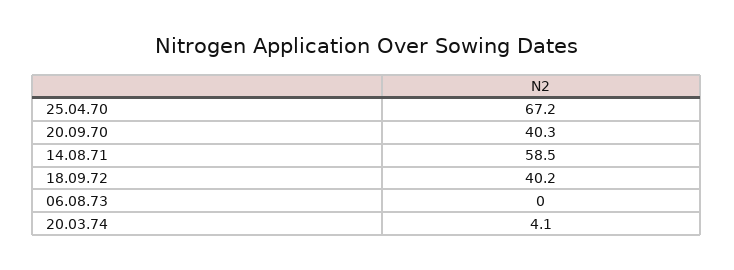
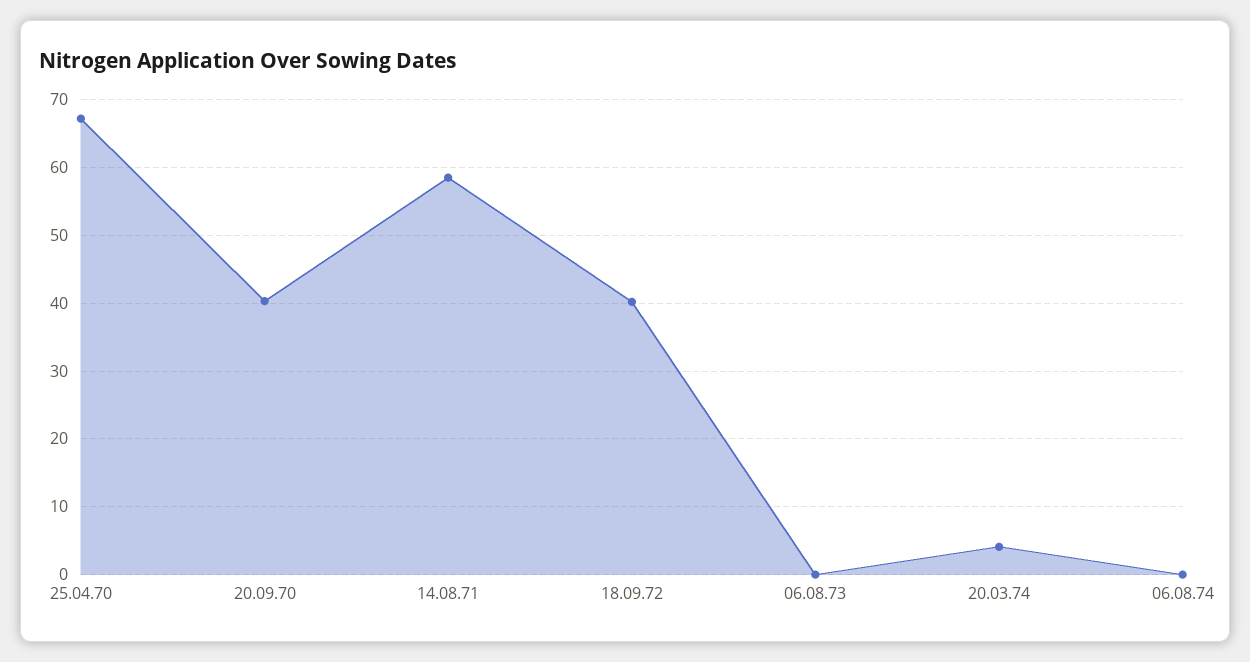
06.08.74: none -> 0

